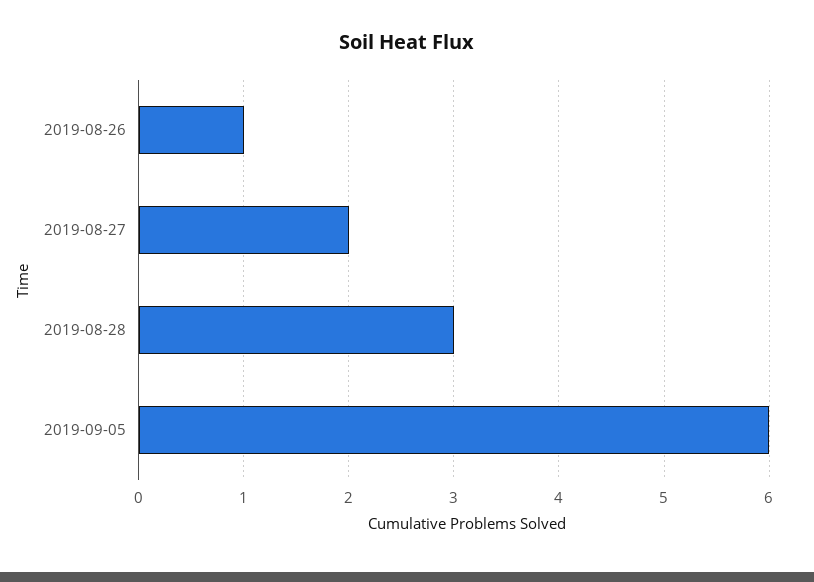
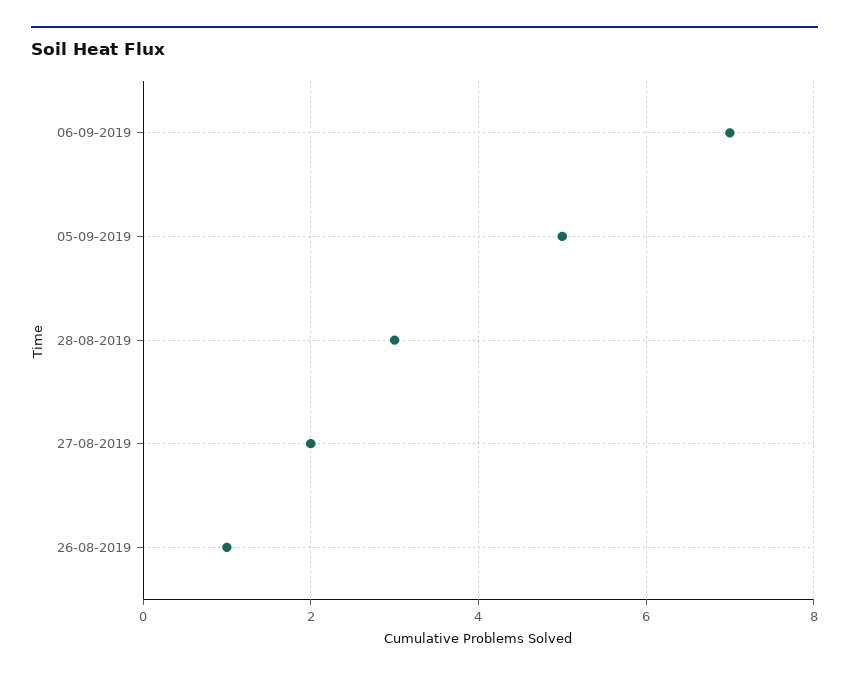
2019-09-05: 6 -> 5
06-09-2019: none -> 7

